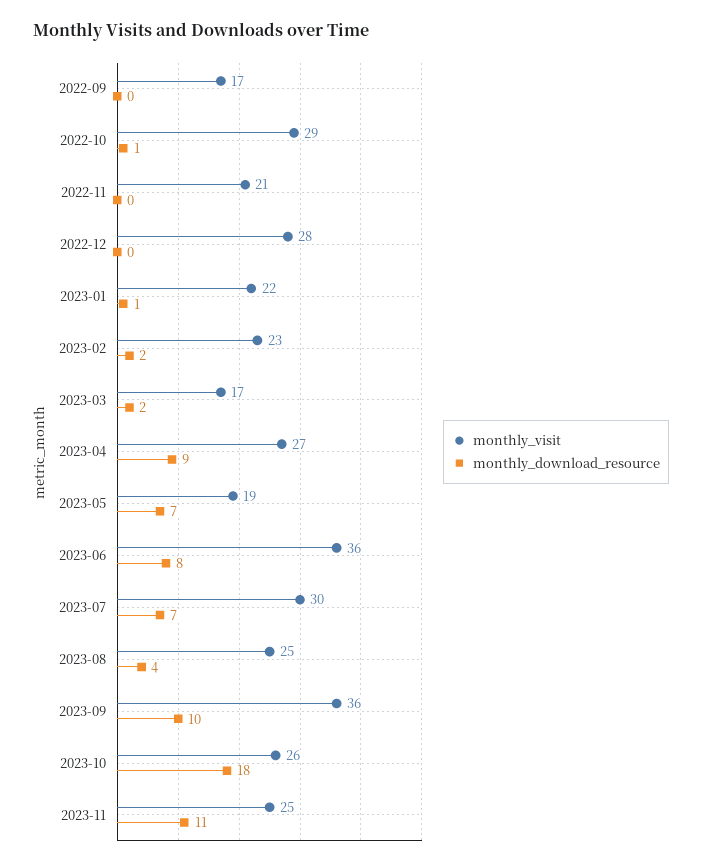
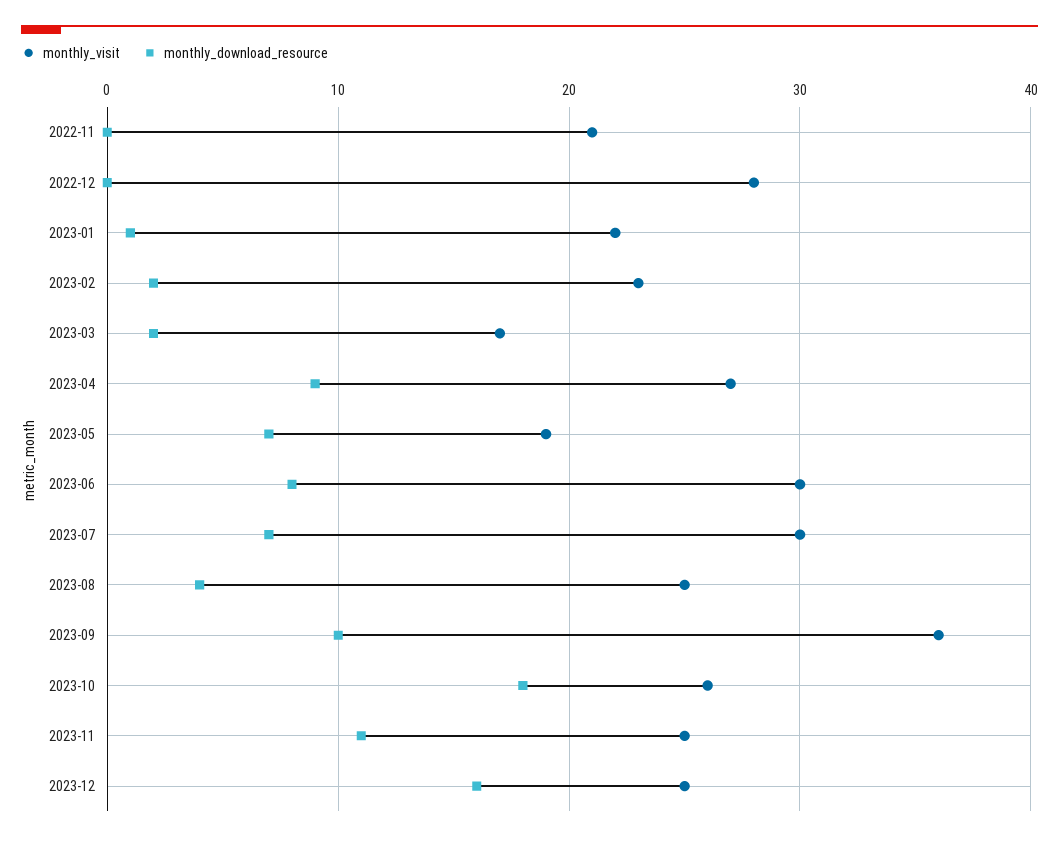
monthly_visit, 2022-09: 17 -> none
monthly_download_resource, 2022-09: 0 -> none
monthly_visit, 2022-10: 29 -> none
monthly_download_resource, 2022-10: 1 -> none
monthly_visit, 2023-06: 36 -> 30
monthly_visit, 2023-12: none -> 25
monthly_download_resource, 2023-12: none -> 16

